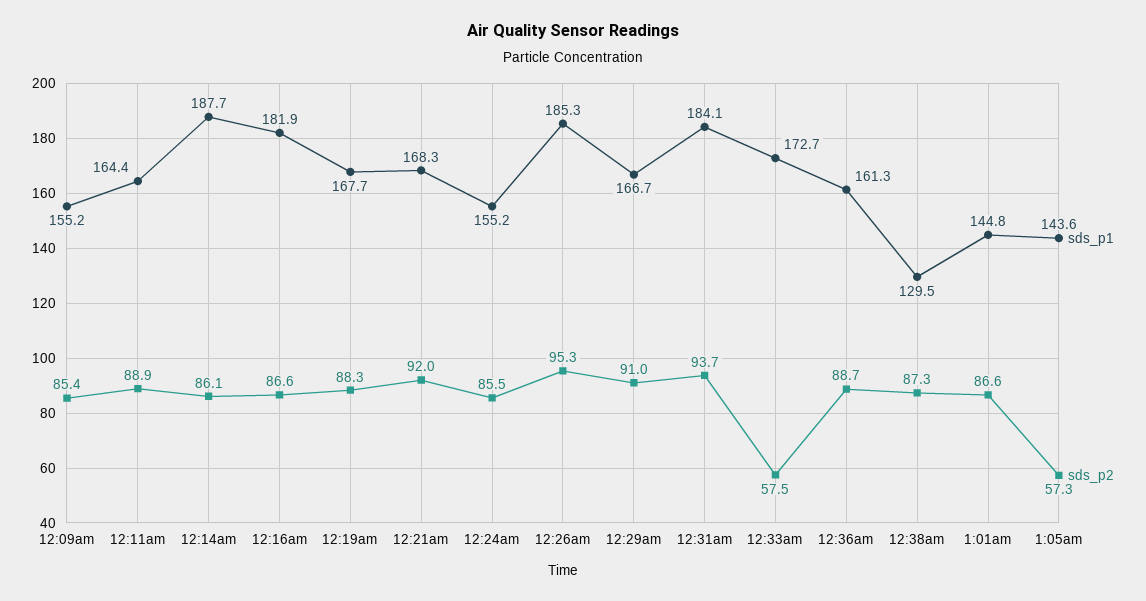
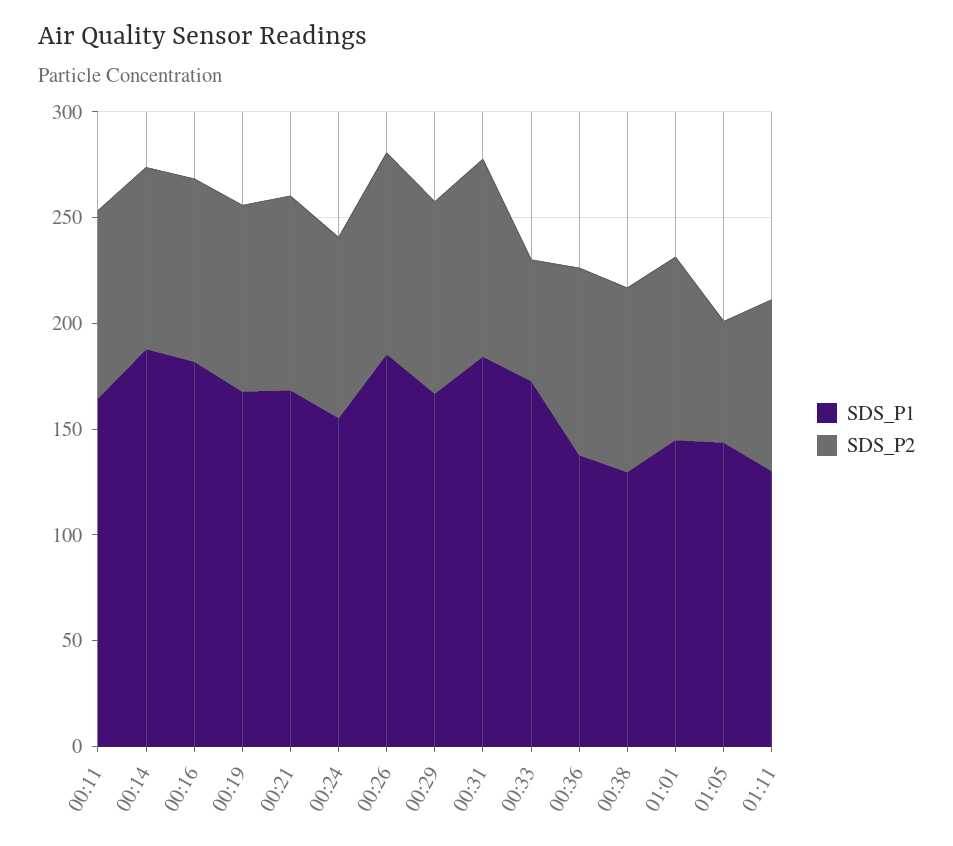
sds_p1, 12:09am: 155.2 -> none
sds_p2, 12:09am: 85.4 -> none
sds_p1, 12:36am: 161.3 -> 140
sds_p1, 01:11: none -> 130
sds_p2, 01:11: none -> 80

